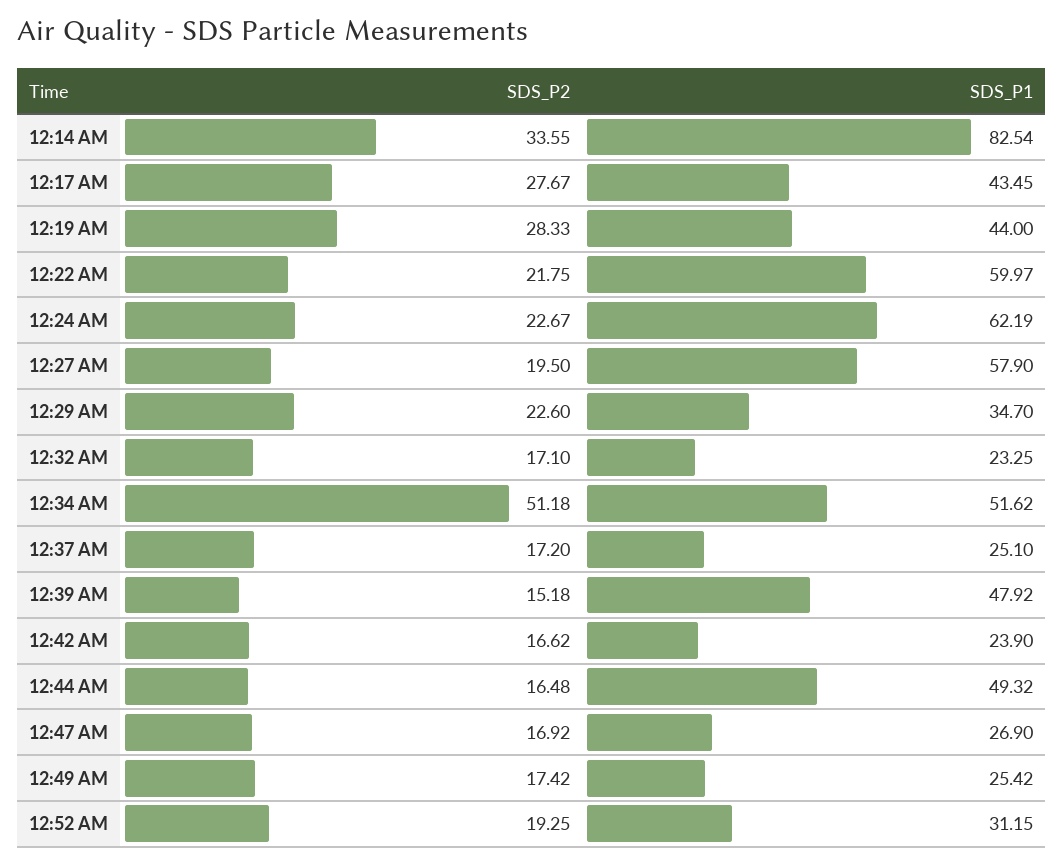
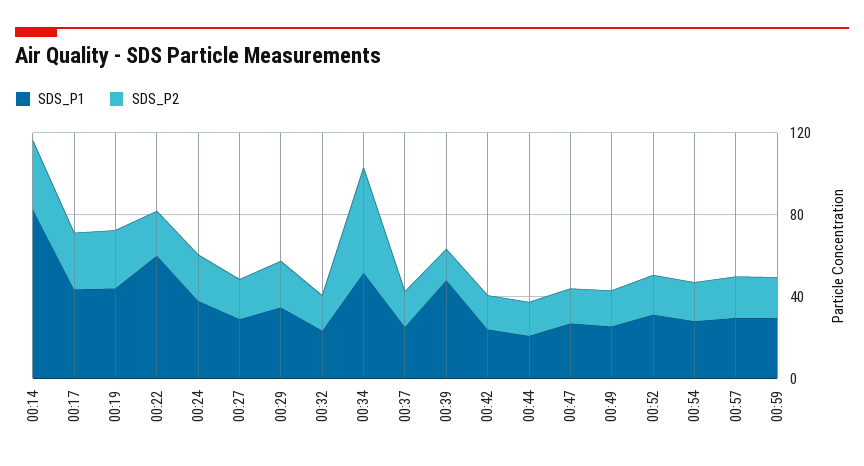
SDS_P1, 12:24 AM: 62.19 -> 40
SDS_P1, 12:27 AM: 57.9 -> 30
SDS_P1, 12:44 AM: 49.32 -> 20
SDS_P1, 00:54: none -> 30
SDS_P2, 00:54: none -> 20
SDS_P1, 00:57: none -> 30
SDS_P2, 00:57: none -> 20
SDS_P1, 00:59: none -> 30
SDS_P2, 00:59: none -> 20

